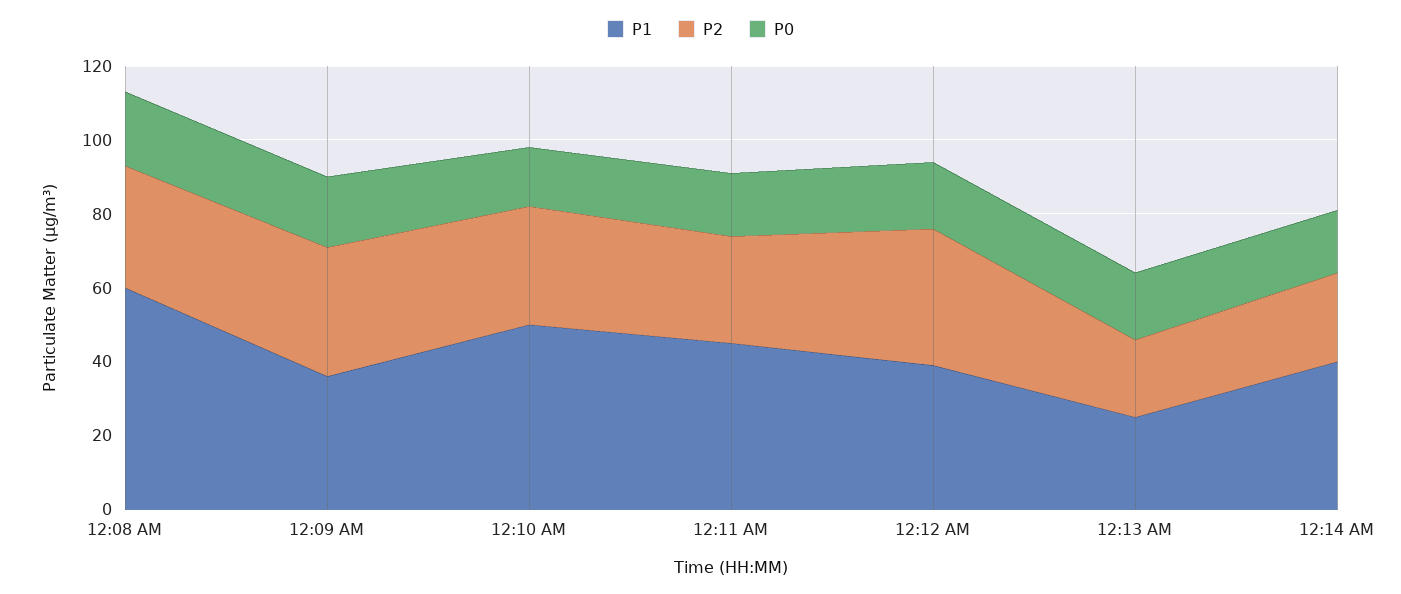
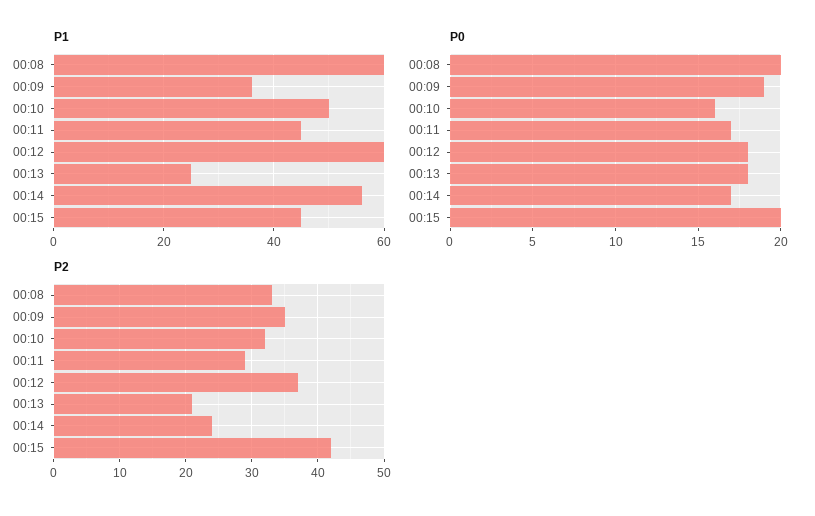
P1, 12:12 AM: 40 -> 60
P1, 12:14 AM: 40 -> 55
P1, 00:15: none -> 45
P0, 00:15: none -> 20
P2, 00:15: none -> 42

